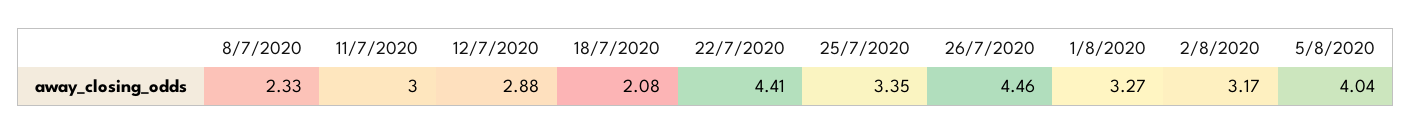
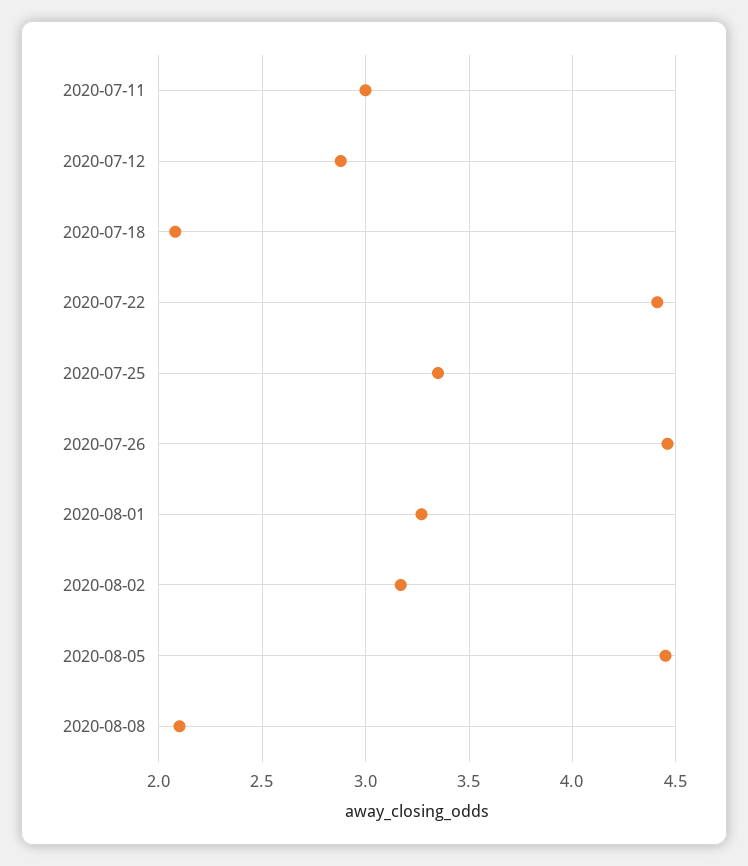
8/7/2020: 2.33 -> none
5/8/2020: 4.04 -> 4.45
2020-08-08: none -> 2.1

